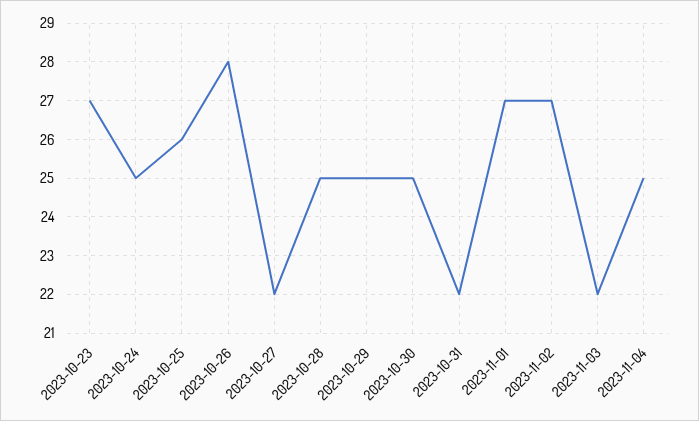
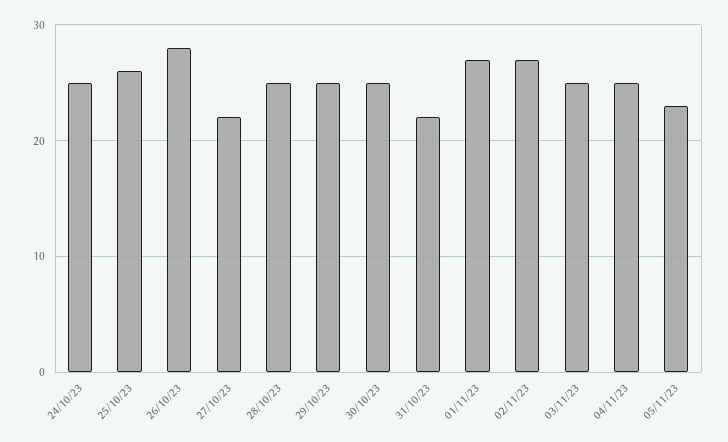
2023-10-23: 27 -> none
2023-11-03: 22 -> 25
05/11/23: none -> 23

